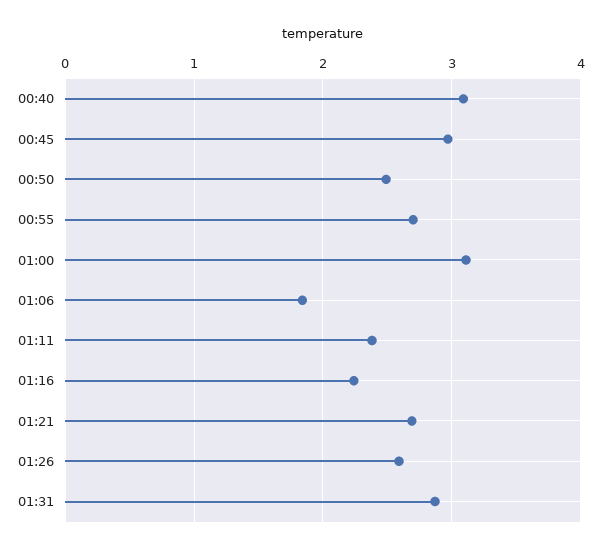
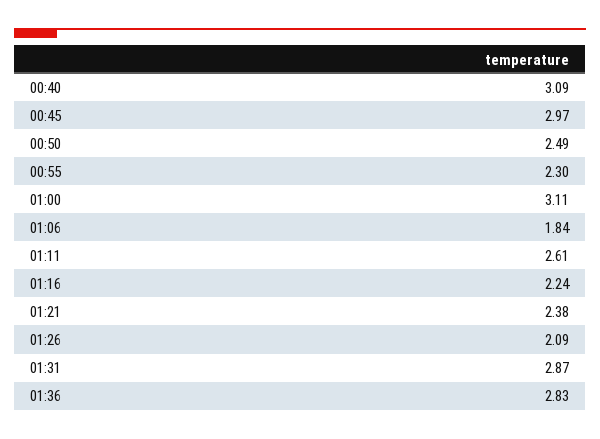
00:55: 2.7 -> 2.3
01:11: 2.4 -> 2.61
01:21: 2.7 -> 2.38
01:26: 2.6 -> 2.09
01:36: none -> 2.83

